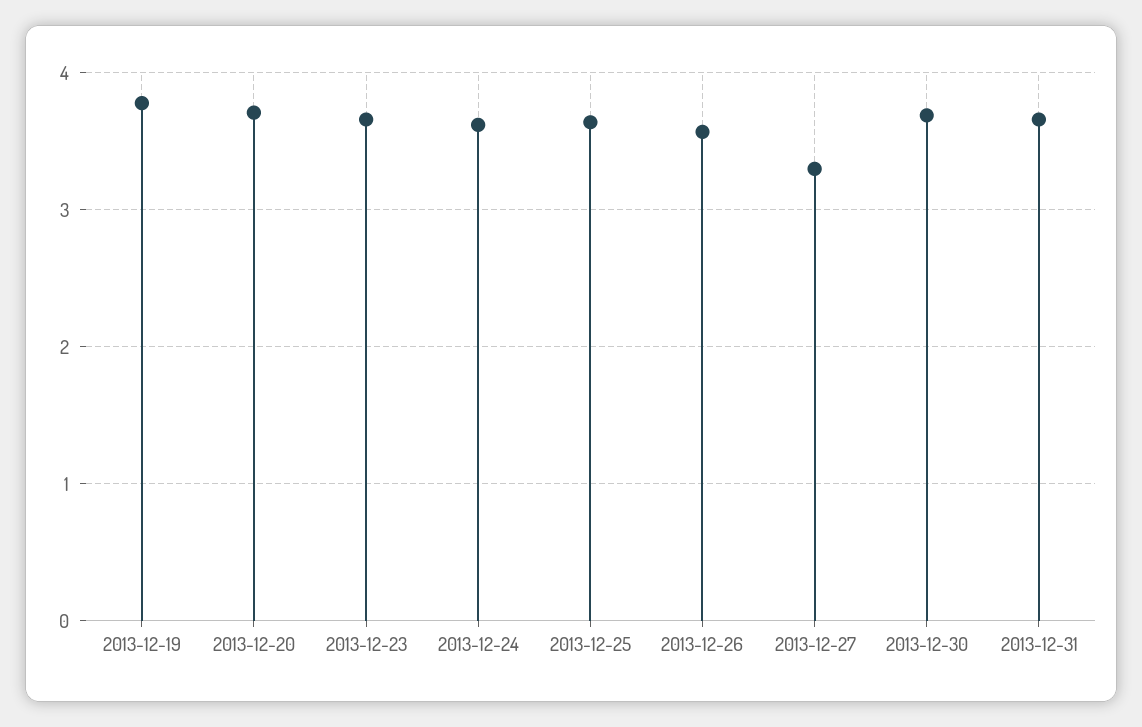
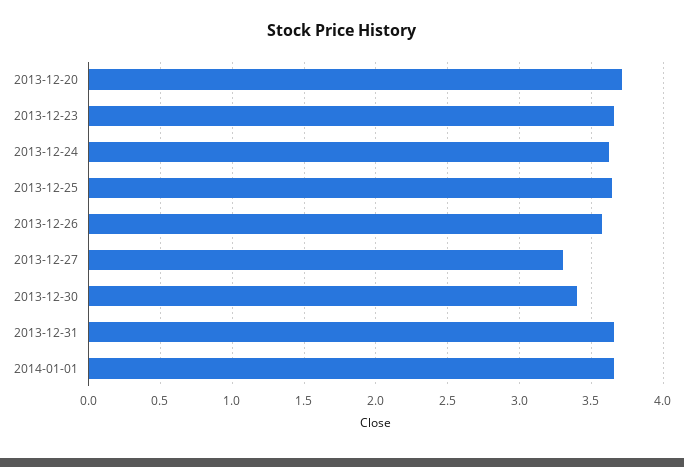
2013-12-19: 3.8 -> none
2013-12-30: 3.7 -> 3.4
2014-01-01: none -> 3.65

